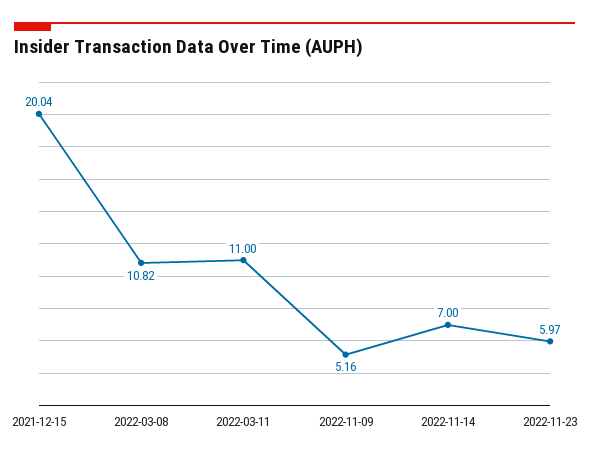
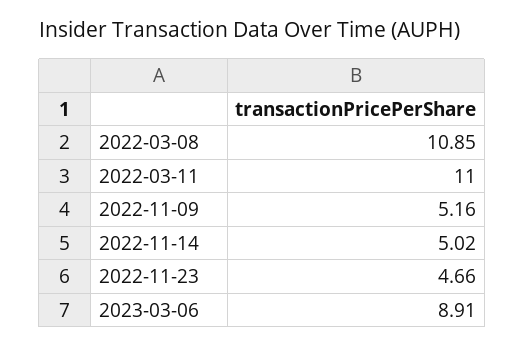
2021-12-15: 20.04 -> none
2022-03-08: 10.82 -> 10.85
2022-11-14: 7 -> 5.02
2022-11-23: 5.97 -> 4.66
2023-03-06: none -> 8.91

